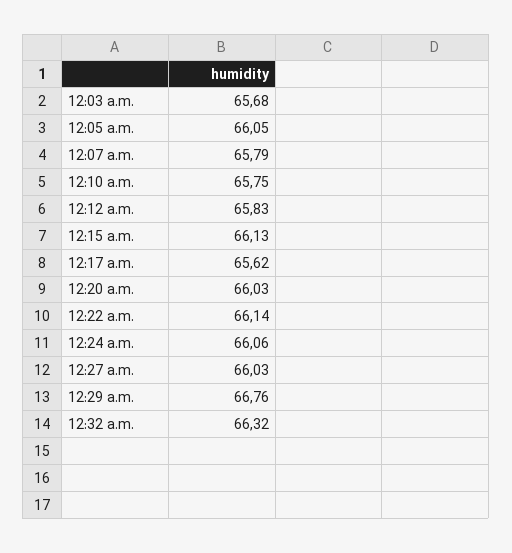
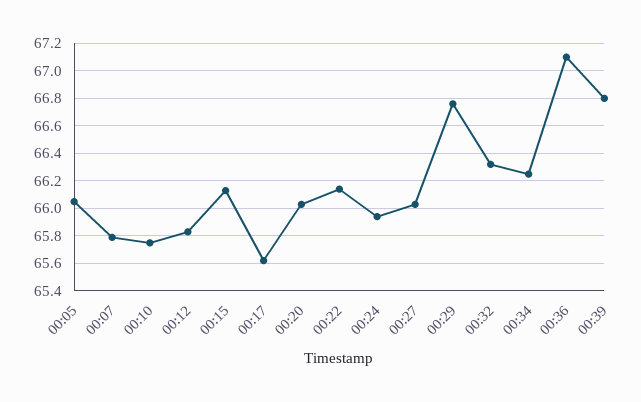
12:03 a.m.: 65.68 -> none
12:24 a.m.: 66.06 -> 65.95
00:34: none -> 66.25
00:36: none -> 67.1
00:39: none -> 66.8

